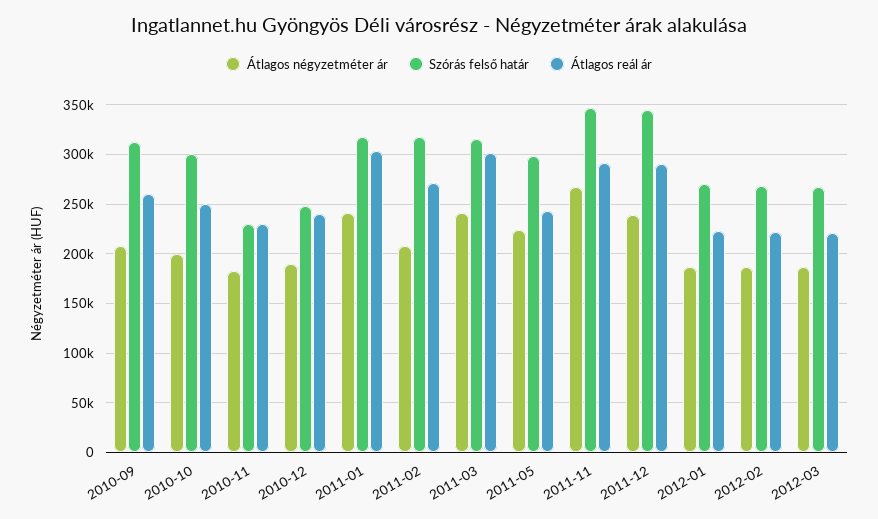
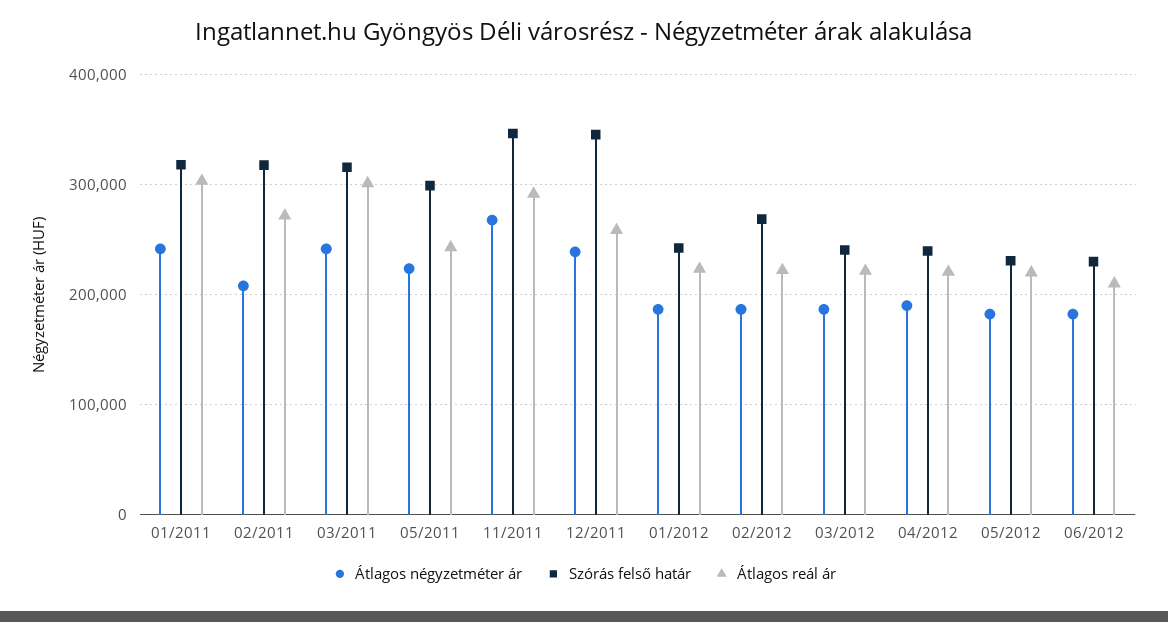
Átlagos négyzetméter ár, 2010-09: 210000 -> none
Szórás felső határ, 2010-09: 310000 -> none
Átlagos reál ár, 2010-09: 260000 -> none
Átlagos négyzetméter ár, 2010-10: 200000 -> none
Szórás felső határ, 2010-10: 300000 -> none
Átlagos reál ár, 2010-10: 250000 -> none
Átlagos négyzetméter ár, 2010-11: 180000 -> none
Szórás felső határ, 2010-11: 230000 -> none
Átlagos reál ár, 2010-11: 230000 -> none
Átlagos négyzetméter ár, 2010-12: 190000 -> none
Szórás felső határ, 2010-12: 250000 -> none
Átlagos reál ár, 2010-12: 240000 -> none
Átlagos reál ár, 2011-12: 290000 -> 260000
Szórás felső határ, 2012-01: 270000 -> 240000
Szórás felső határ, 2012-03: 270000 -> 240000
Átlagos négyzetméter ár, 04/2012: none -> 190000
Szórás felső határ, 04/2012: none -> 240000
Átlagos reál ár, 04/2012: none -> 220000
Átlagos négyzetméter ár, 05/2012: none -> 180000
Szórás felső határ, 05/2012: none -> 230000
Átlagos reál ár, 05/2012: none -> 220000
Átlagos négyzetméter ár, 06/2012: none -> 180000
Szórás felső határ, 06/2012: none -> 230000
Átlagos reál ár, 06/2012: none -> 210000

